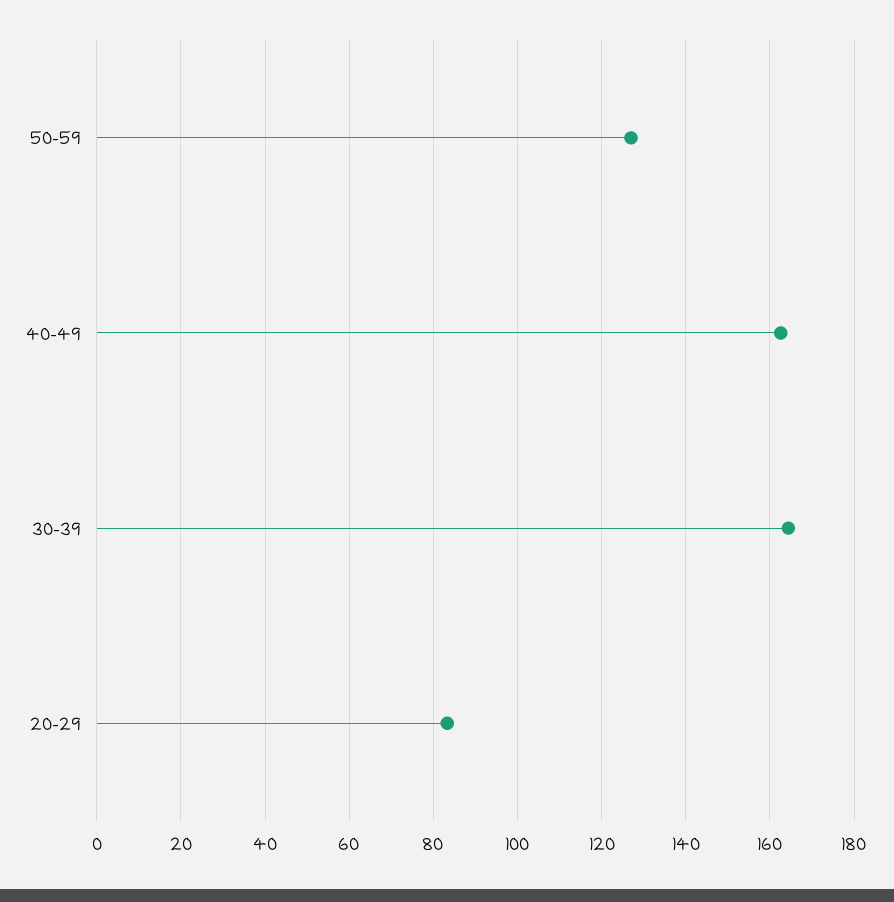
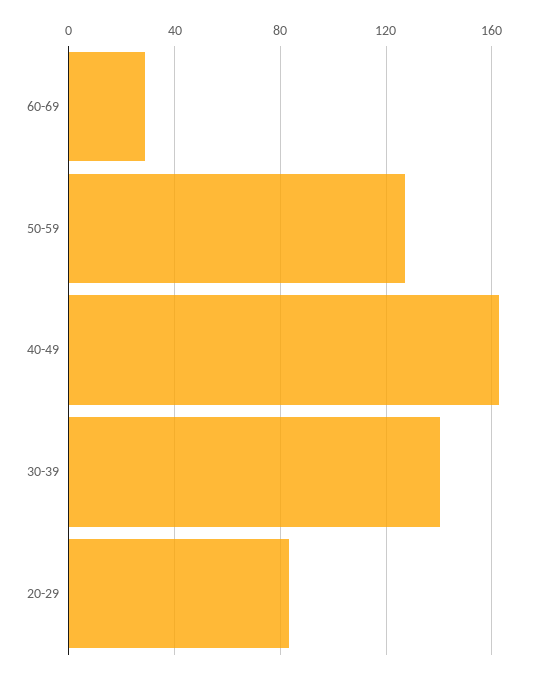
30-39: 164 -> 140
60-69: none -> 30

